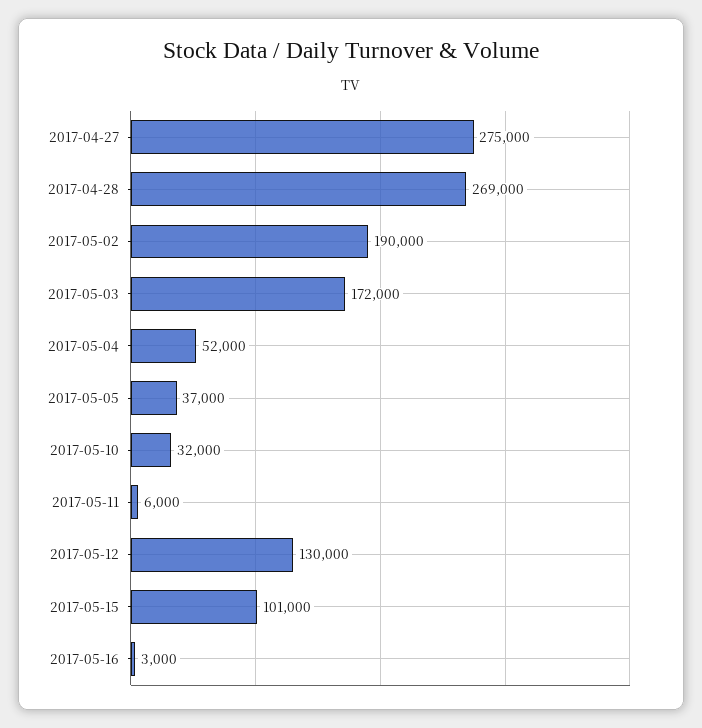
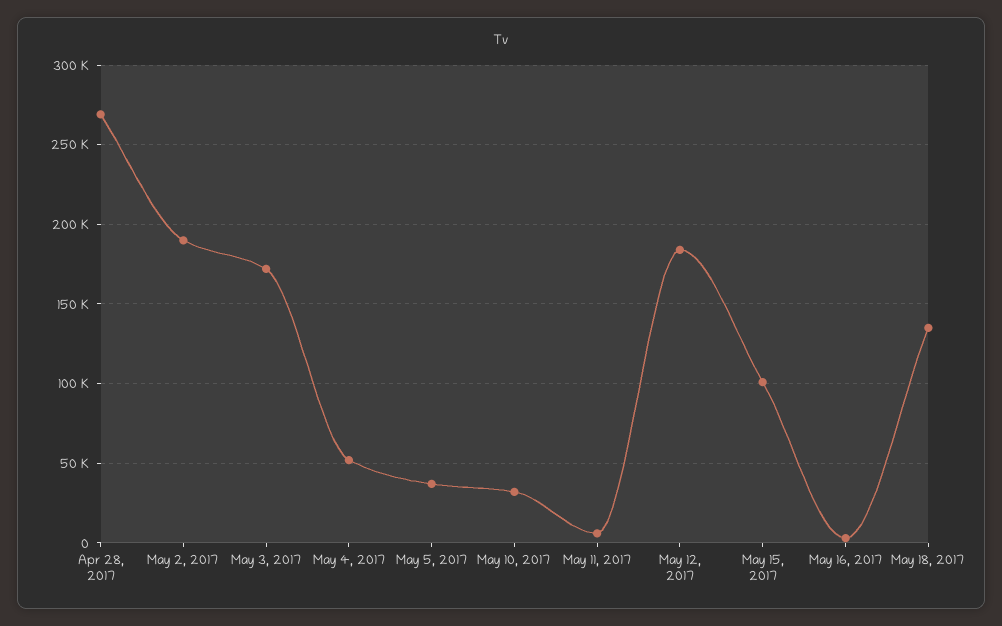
2017-04-27: 275000 -> none
2017-05-12: 130000 -> 185000
May 18, 2017: none -> 135000

